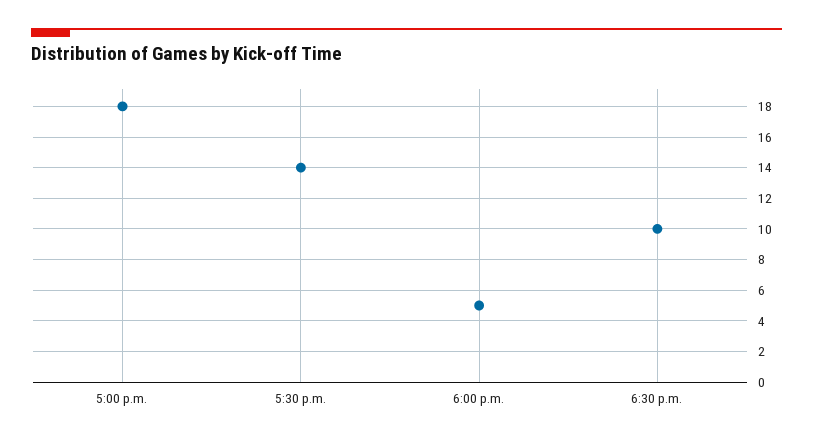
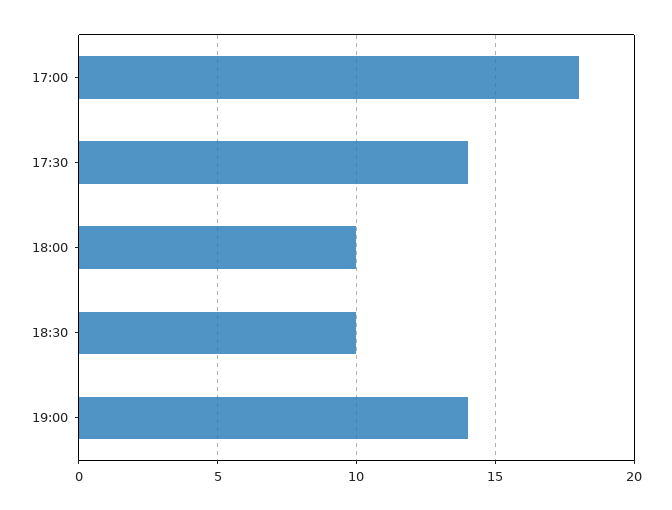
6:00 p.m.: 5 -> 10
19:00: none -> 14

